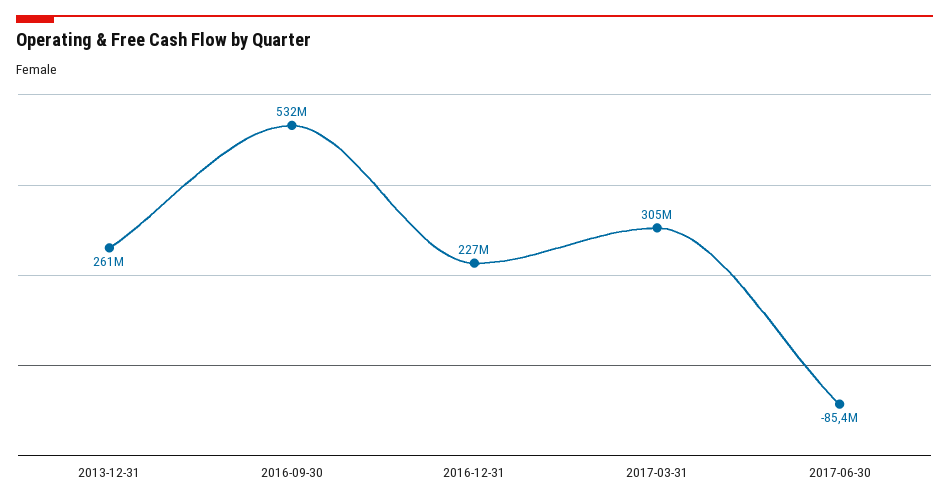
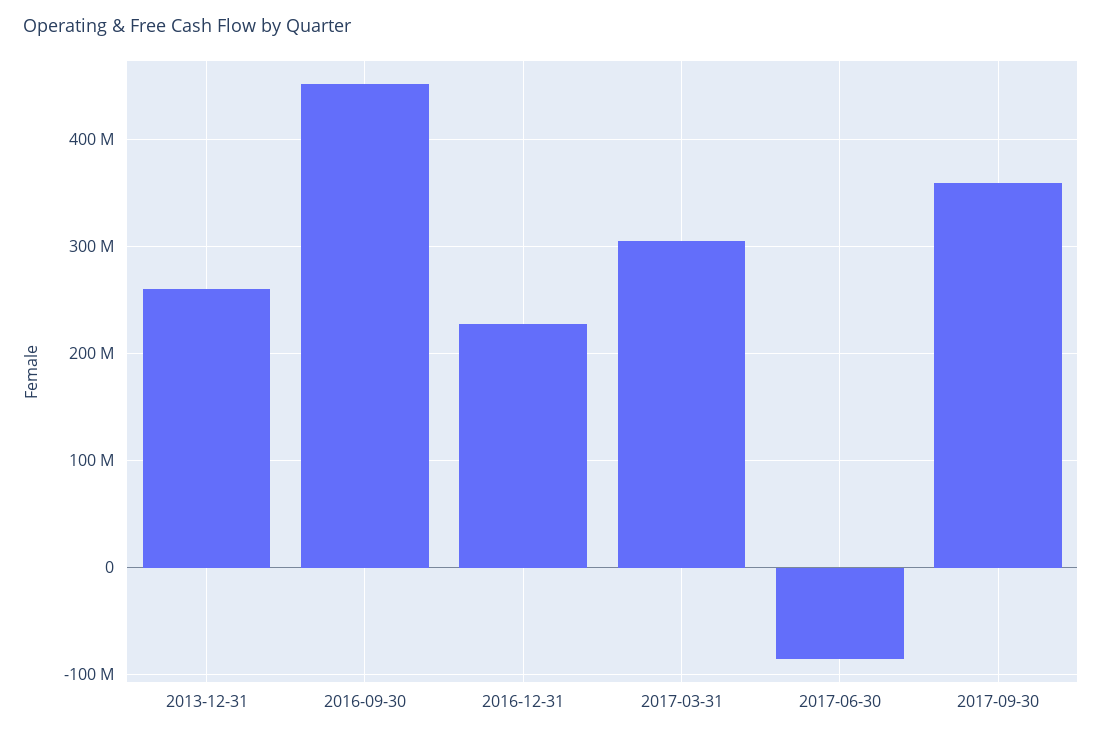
2016-09-30: 532000000 -> 450000000
2017-09-30: none -> 360000000

